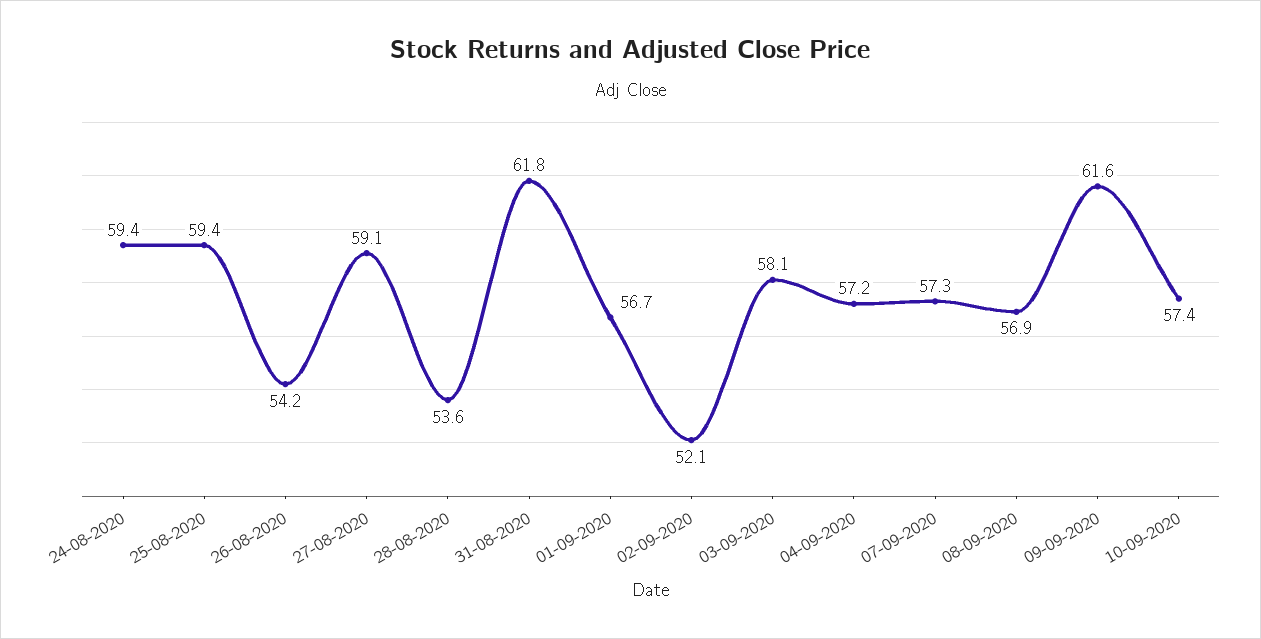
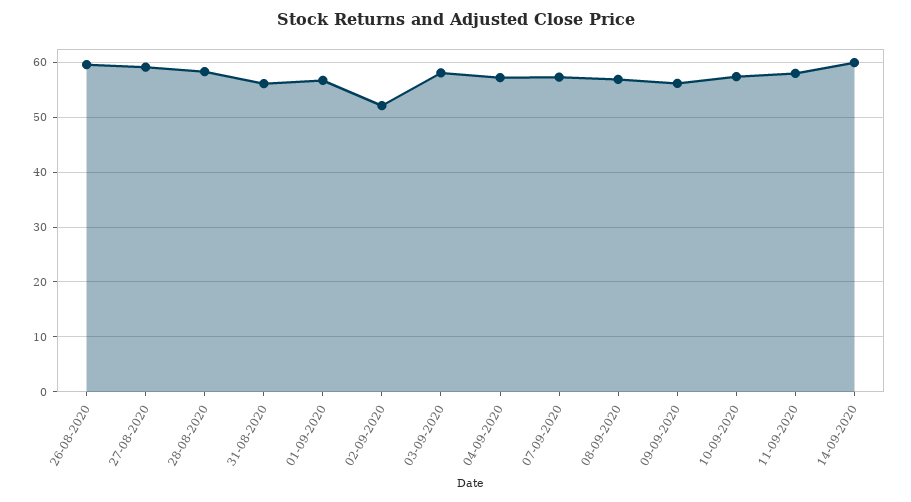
24-08-2020: 59.4 -> none
25-08-2020: 59.4 -> none
26-08-2020: 54.2 -> 60
28-08-2020: 53.6 -> 58
31-08-2020: 61.8 -> 56
09-09-2020: 61.6 -> 56
11-09-2020: none -> 58
14-09-2020: none -> 60

